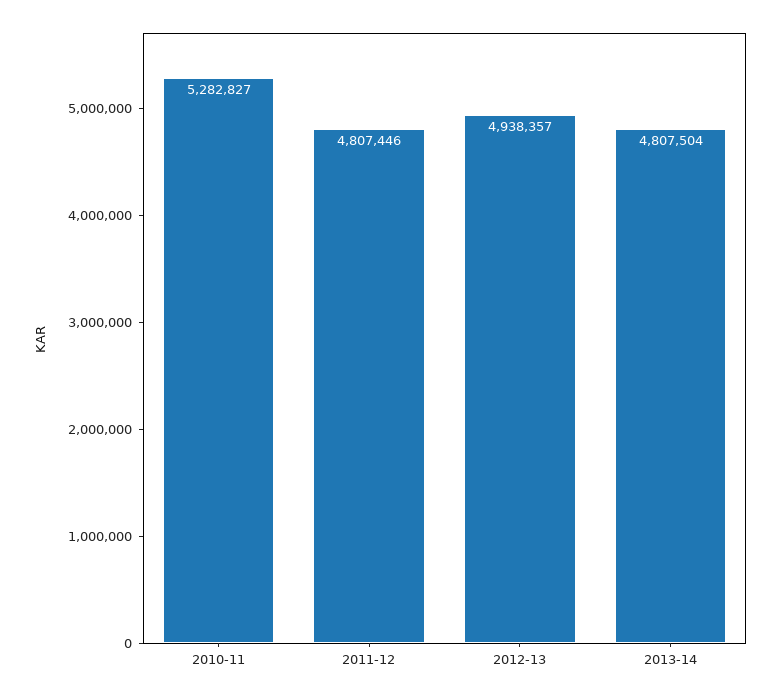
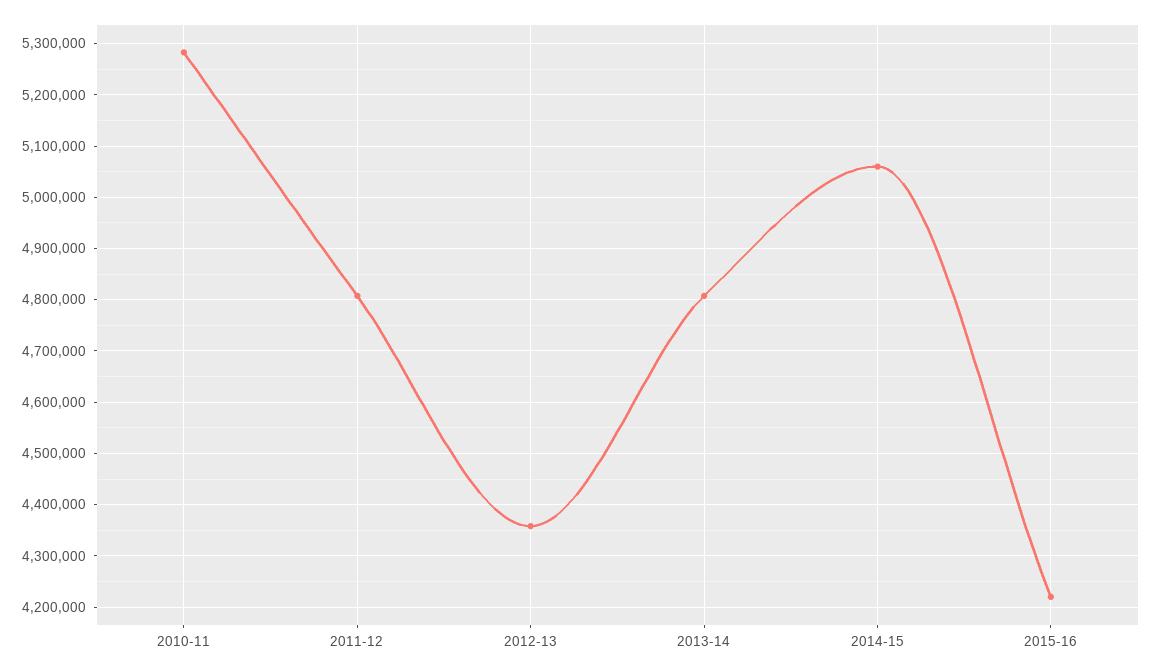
2012-13: 4938357 -> 4360000
2014-15: none -> 5060000
2015-16: none -> 4220000

